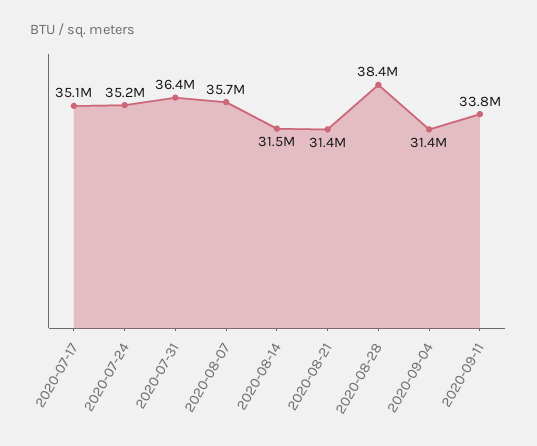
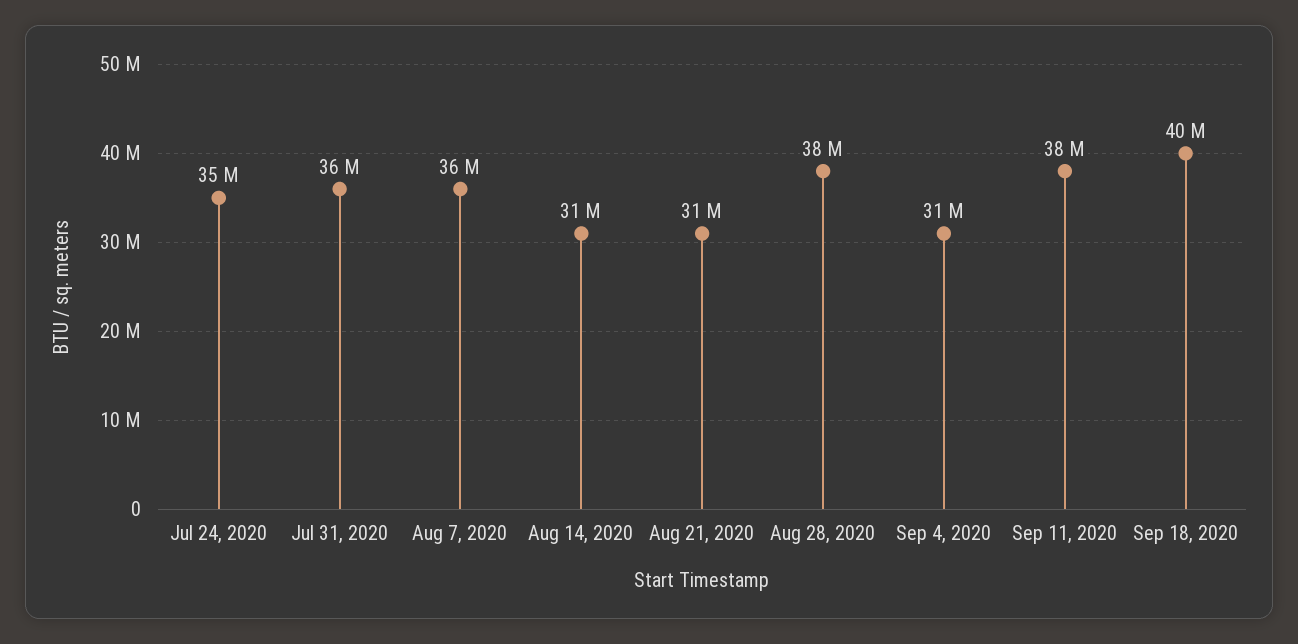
2020-07-17: 35100000 -> none
2020-09-11: 33800000 -> 38000000
Sep 18, 2020: none -> 40000000

